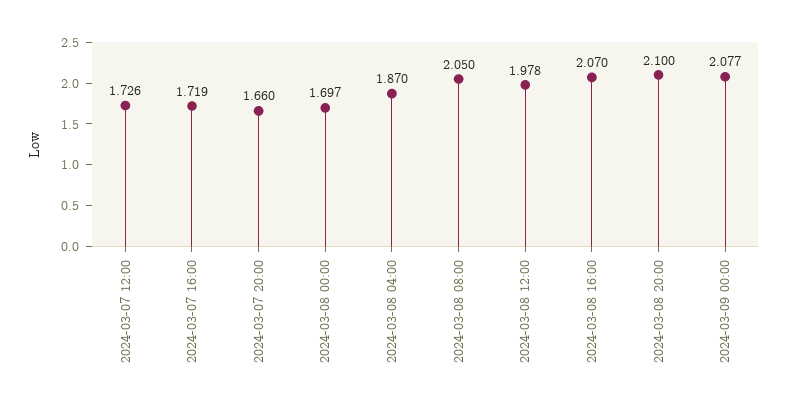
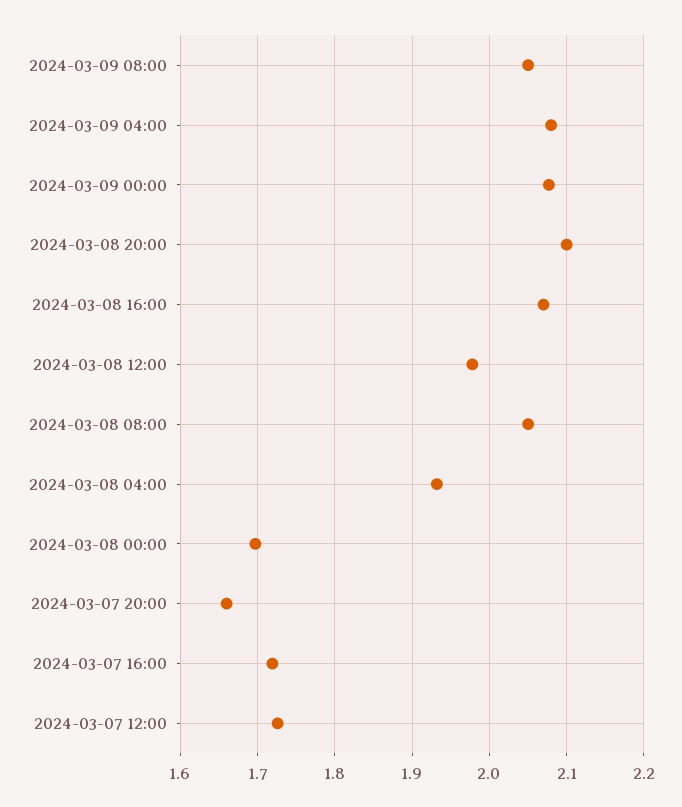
2024-03-08 04:00: 1.87 -> 1.93
2024-03-09 08:00: none -> 2.05
2024-03-09 04:00: none -> 2.08

